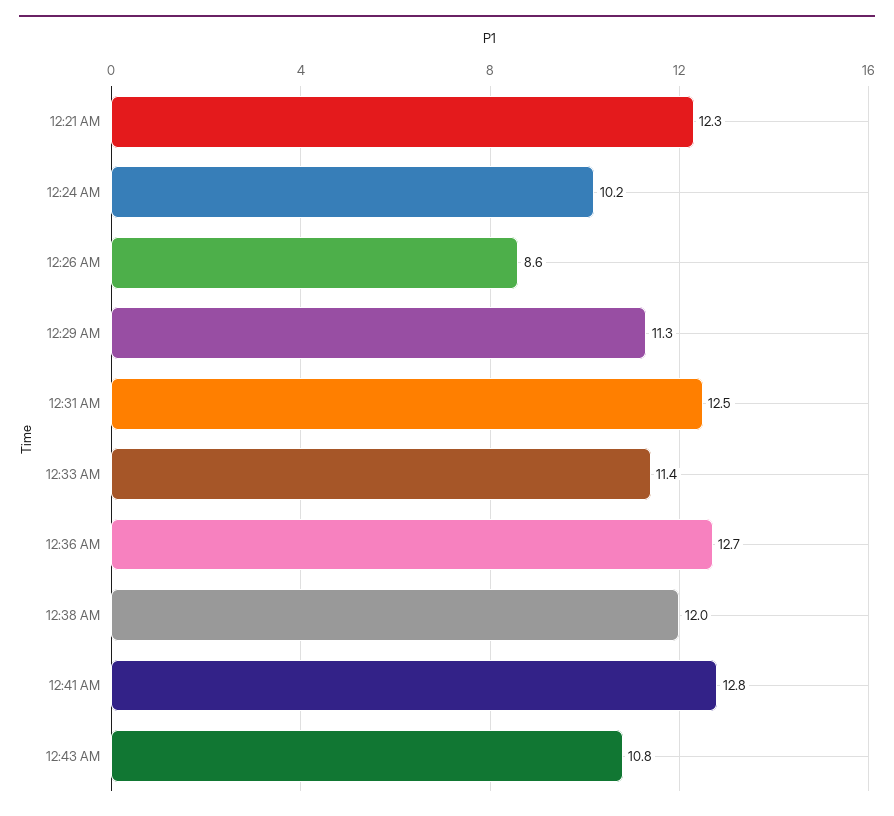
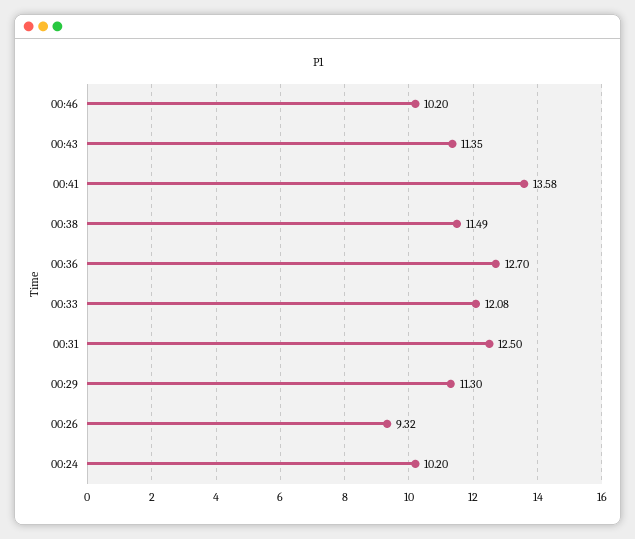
12:21 AM: 12.3 -> none
12:26 AM: 8.6 -> 9.32
12:33 AM: 11.4 -> 12.08
12:38 AM: 12 -> 11.49
12:41 AM: 12.8 -> 13.58
12:43 AM: 10.8 -> 11.35
00:46: none -> 10.2

